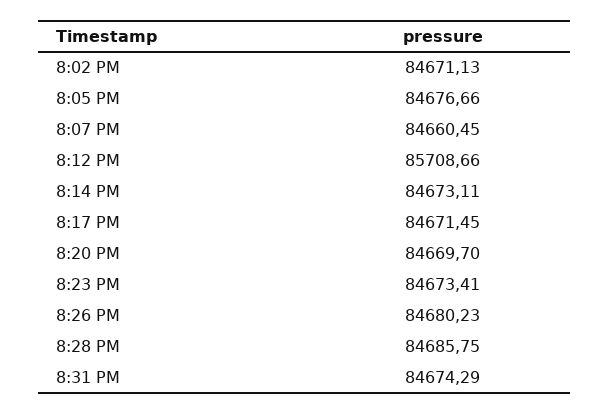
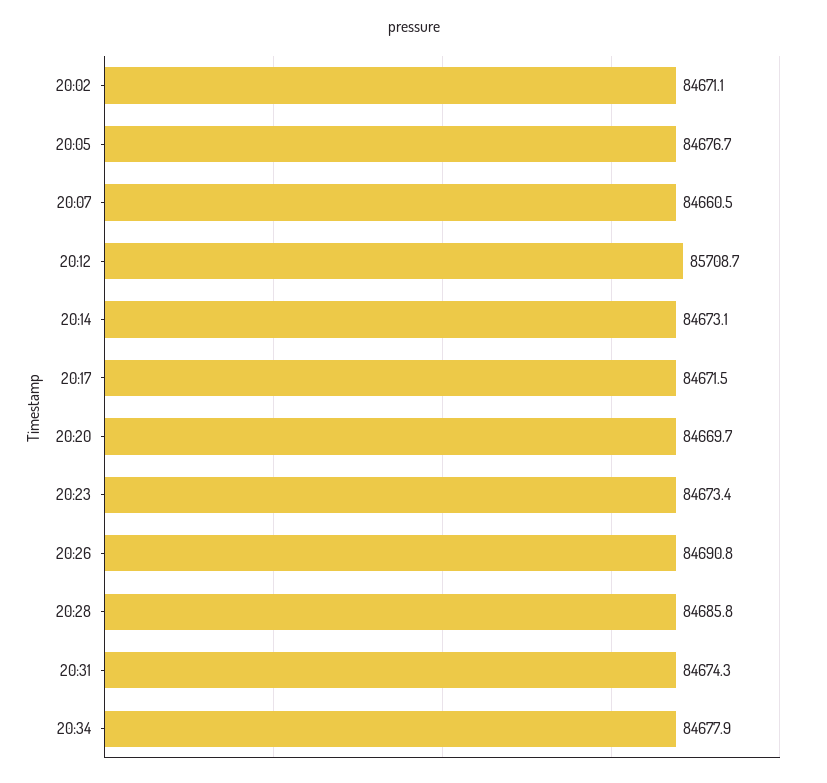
8:26 PM: 84680.23 -> 84690.8
20:34: none -> 84677.9

